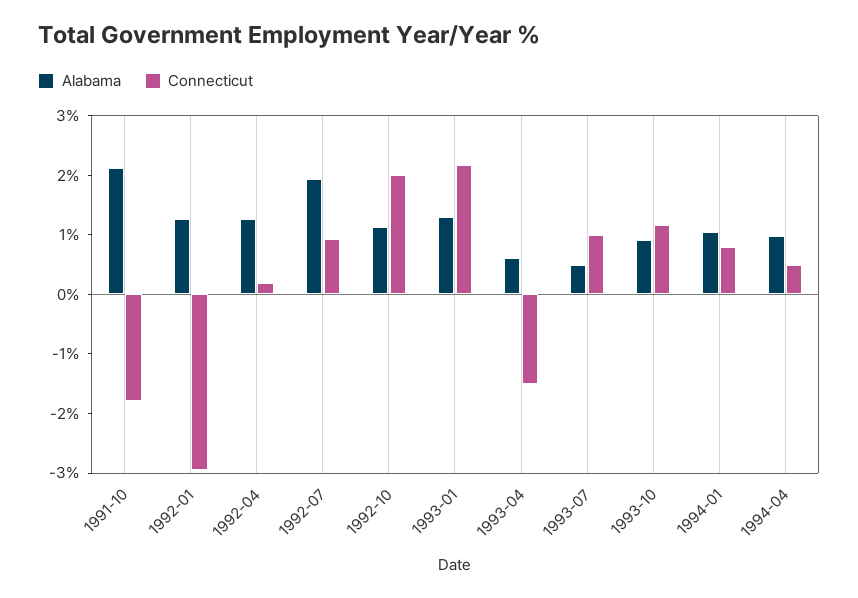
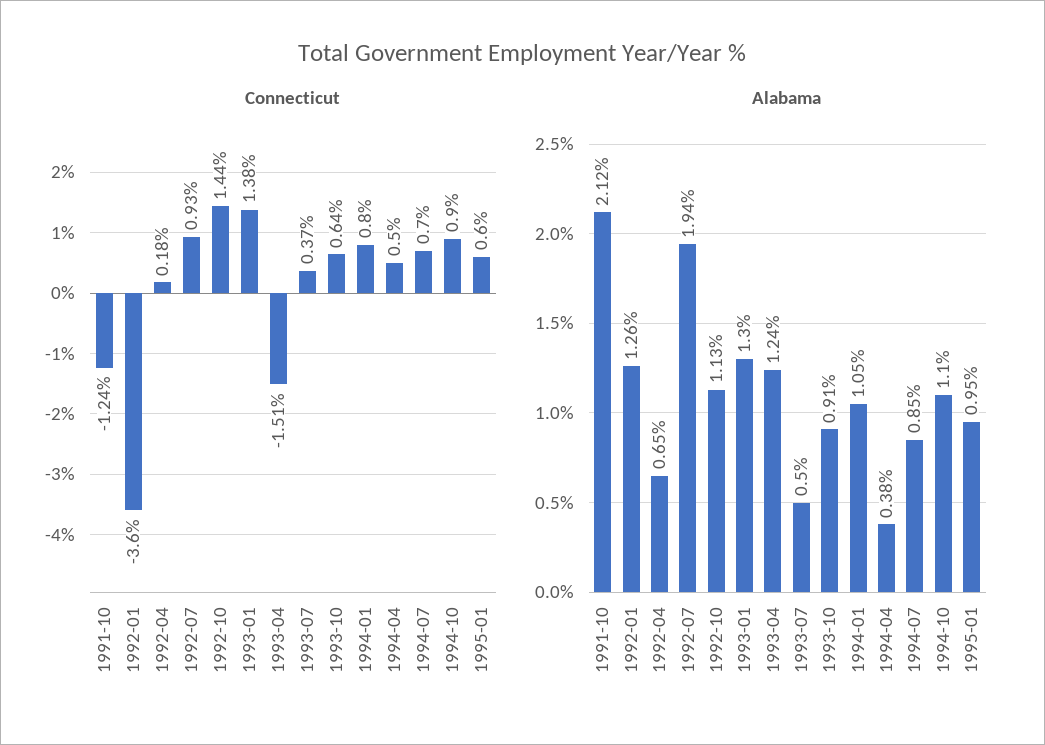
Connecticut, 1991-10: -1.8 -> -1.24
Connecticut, 1992-01: -3 -> -3.6
Alabama, 1992-04: 1.2 -> 0.65
Connecticut, 1992-10: 2 -> 1.44
Connecticut, 1993-01: 2.2 -> 1.38
Alabama, 1993-04: 0.6 -> 1.24
Connecticut, 1993-07: 1 -> 0.37
Connecticut, 1993-10: 1.2 -> 0.64
Alabama, 1994-04: 1 -> 0.38
Connecticut, 1994-07: none -> 0.7
Connecticut, 1994-10: none -> 0.9
Connecticut, 1995-01: none -> 0.6
Alabama, 1994-07: none -> 0.85
Alabama, 1994-10: none -> 1.1
Alabama, 1995-01: none -> 0.95

